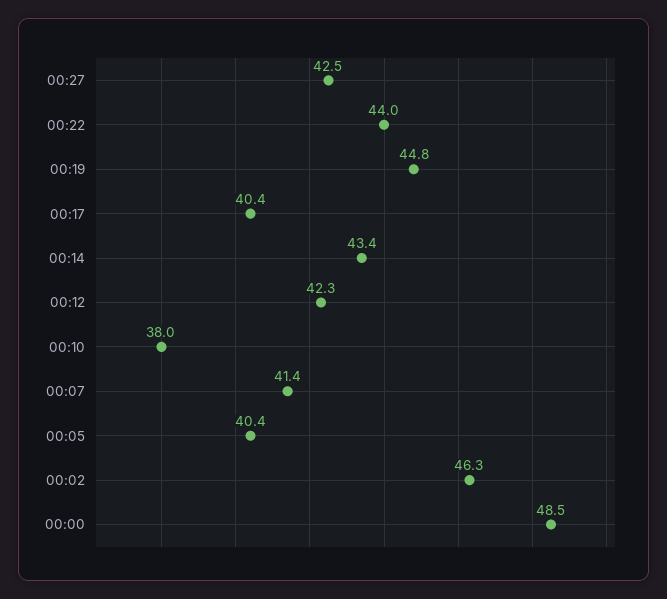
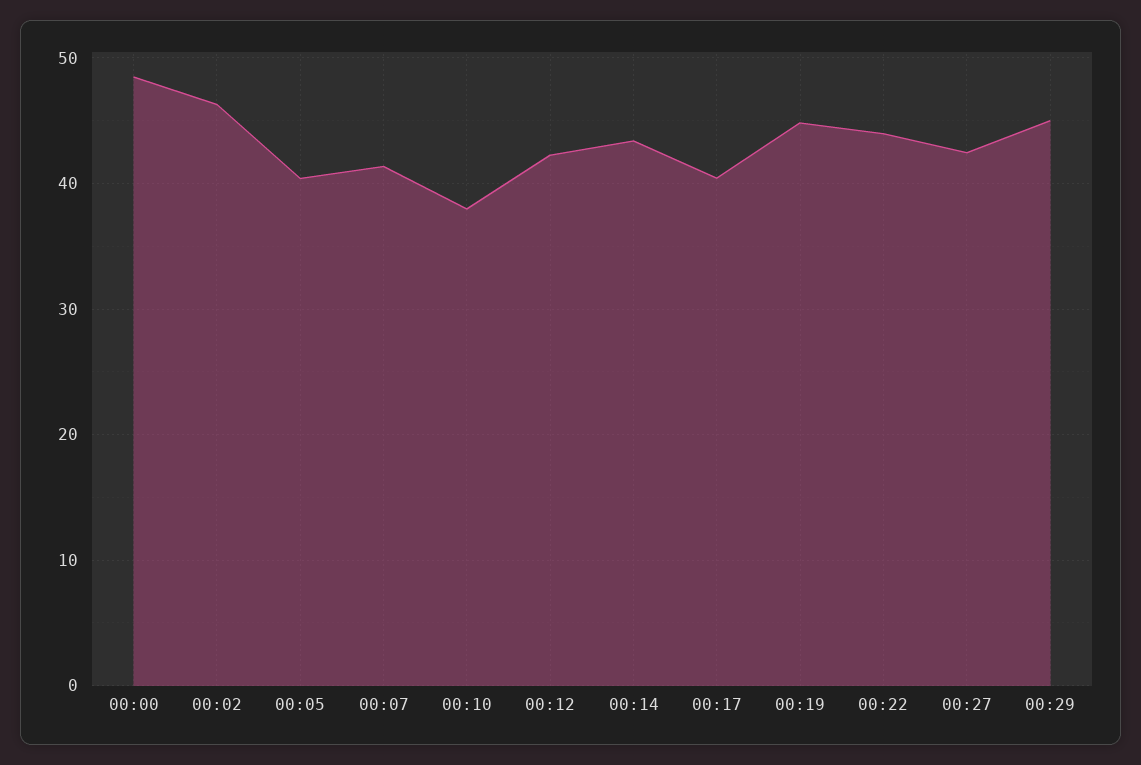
00:29: none -> 45

